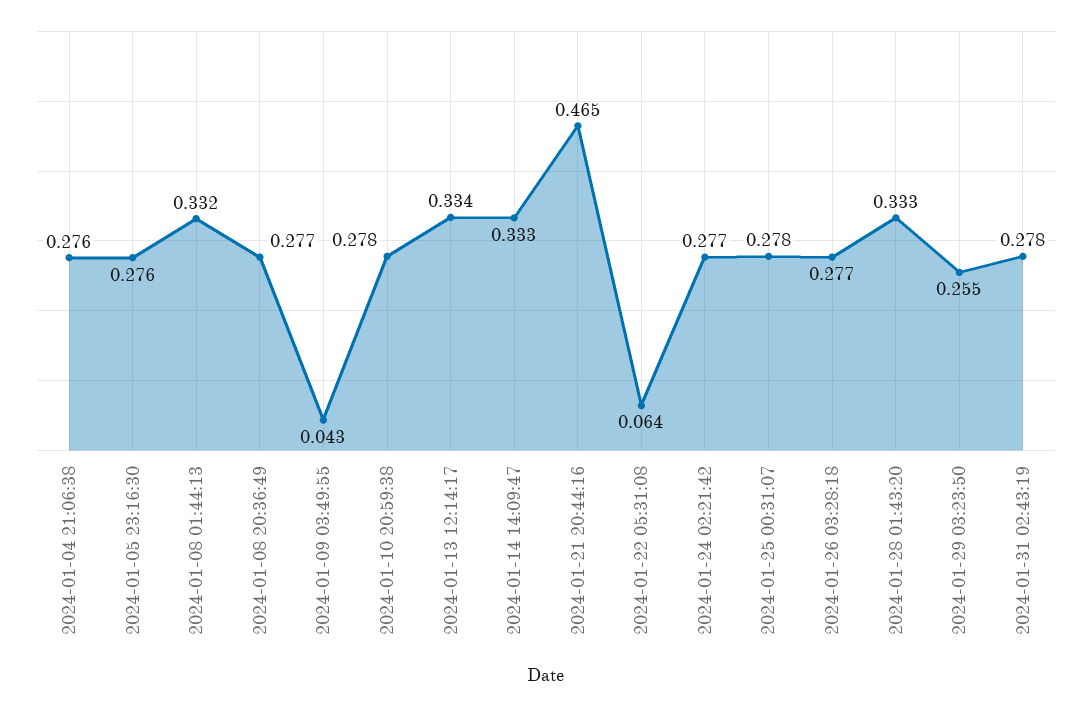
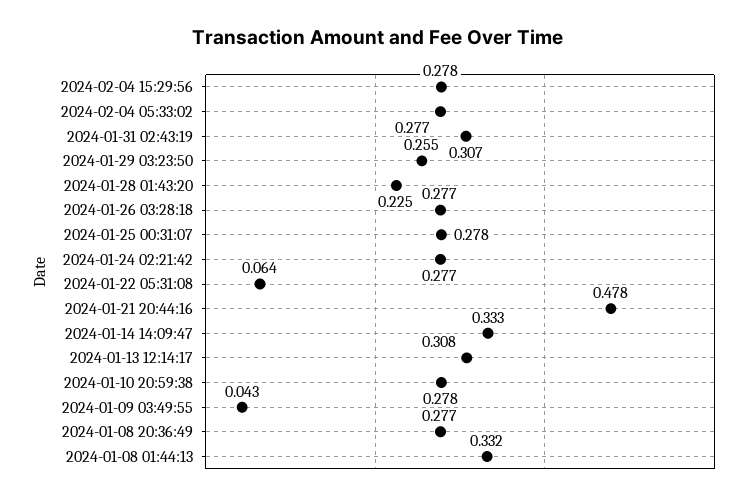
2024-01-04 21:06:38: 0.276 -> none
2024-01-05 23:16:30: 0.276 -> none
2024-01-13 12:14:17: 0.334 -> 0.308
2024-01-21 20:44:16: 0.465 -> 0.478
2024-01-28 01:43:20: 0.333 -> 0.225
2024-01-31 02:43:19: 0.278 -> 0.307
2024-02-04 15:29:56: none -> 0.278
2024-02-04 05:33:02: none -> 0.277

